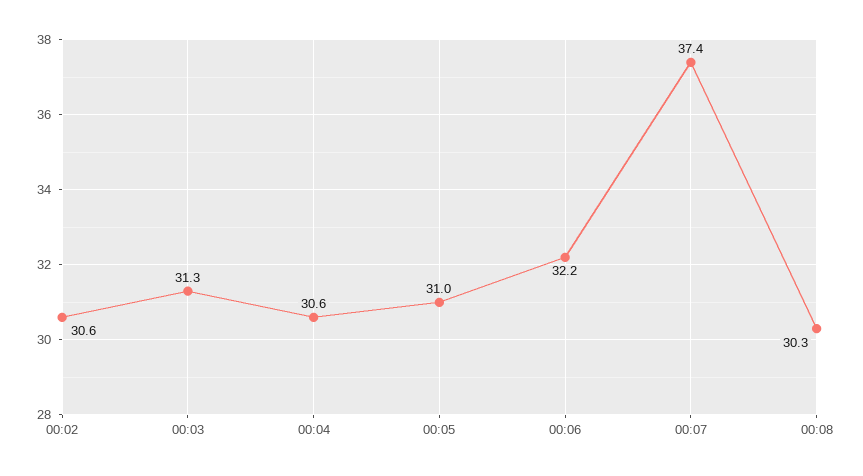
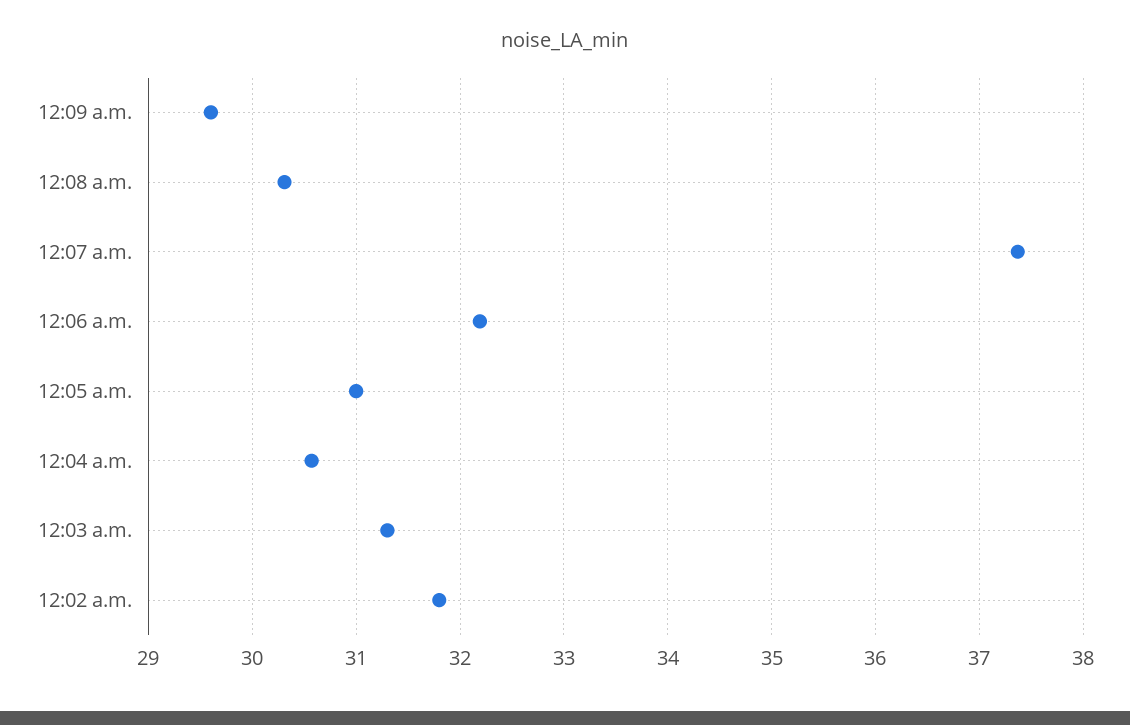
00:02: 30.6 -> 31.8
12:09 a.m.: none -> 29.6

